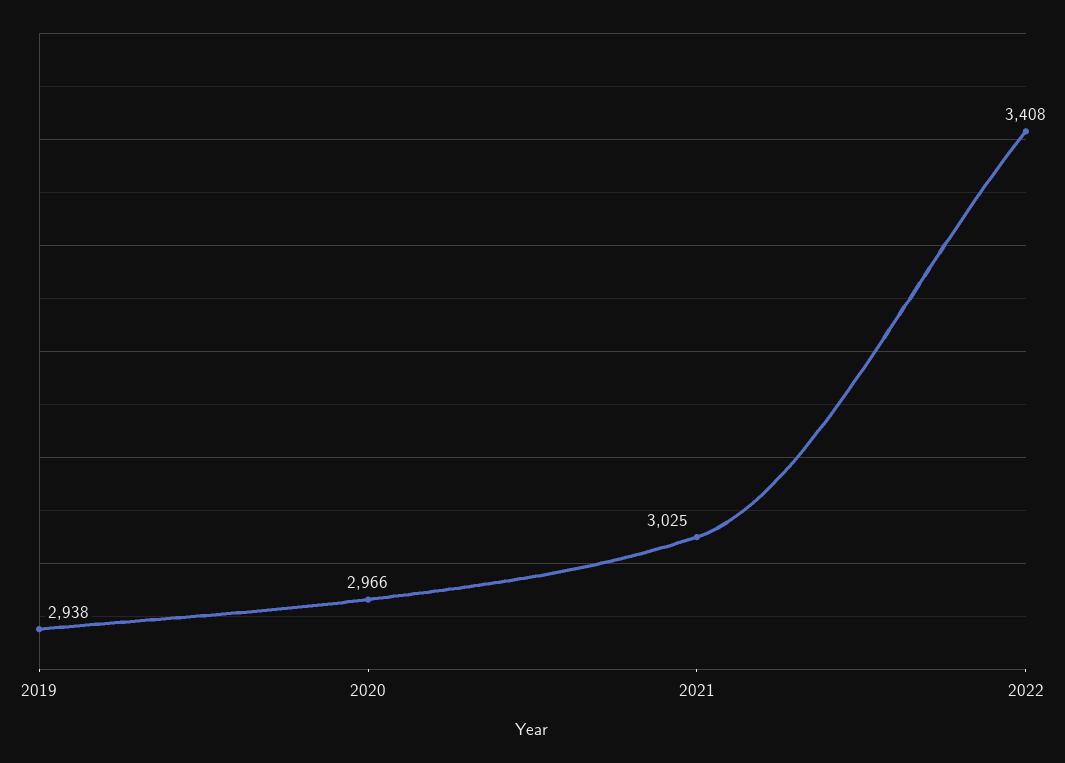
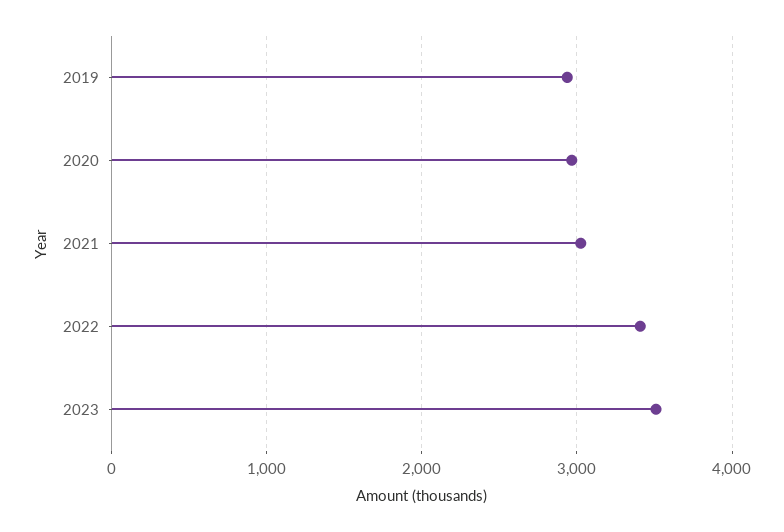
2023: none -> 3500

